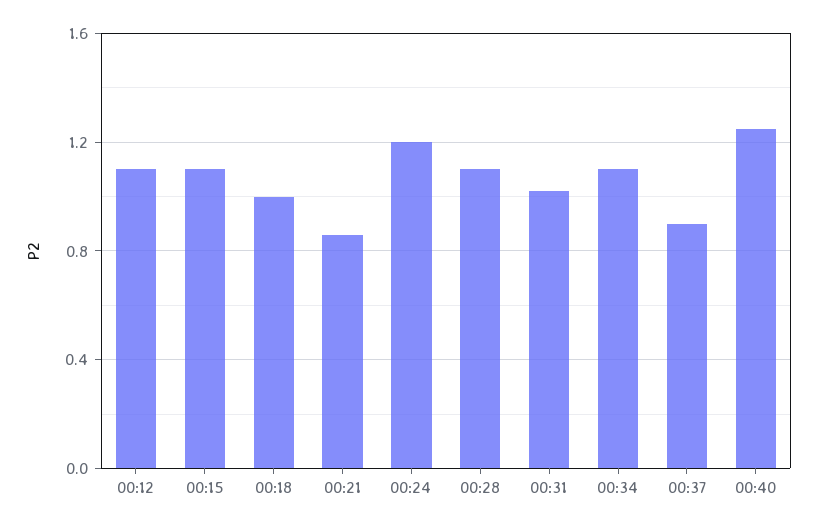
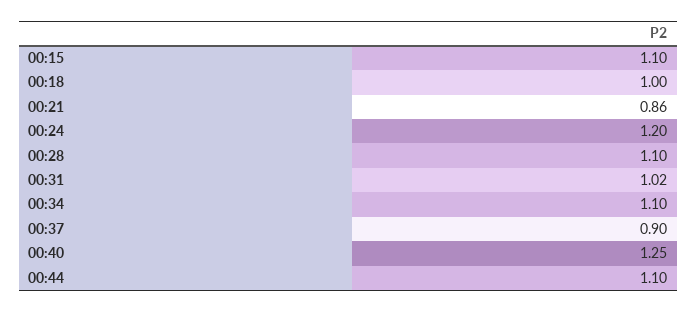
00:12: 1.1 -> none
00:44: none -> 1.1

